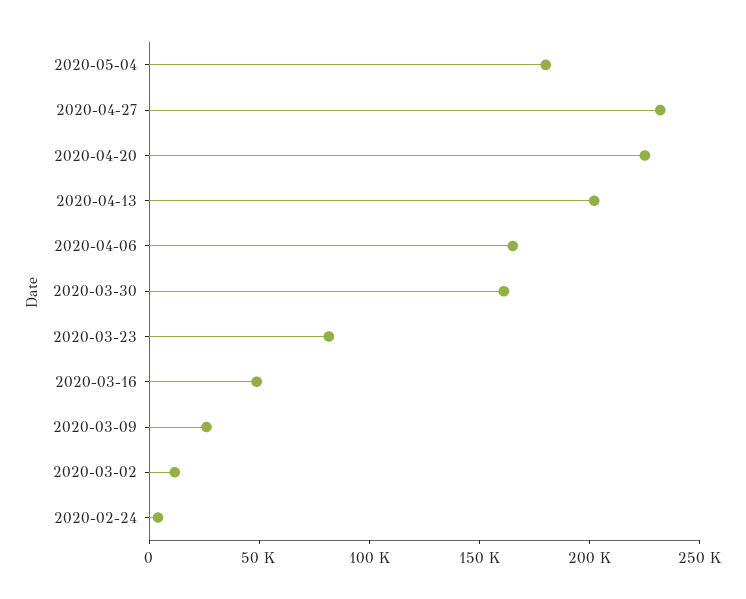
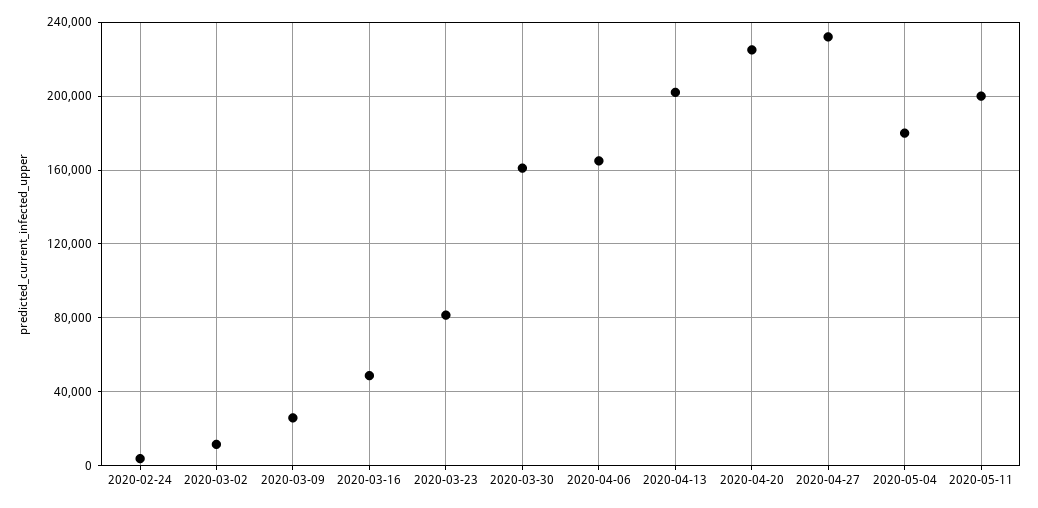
2020-05-11: none -> 200000

